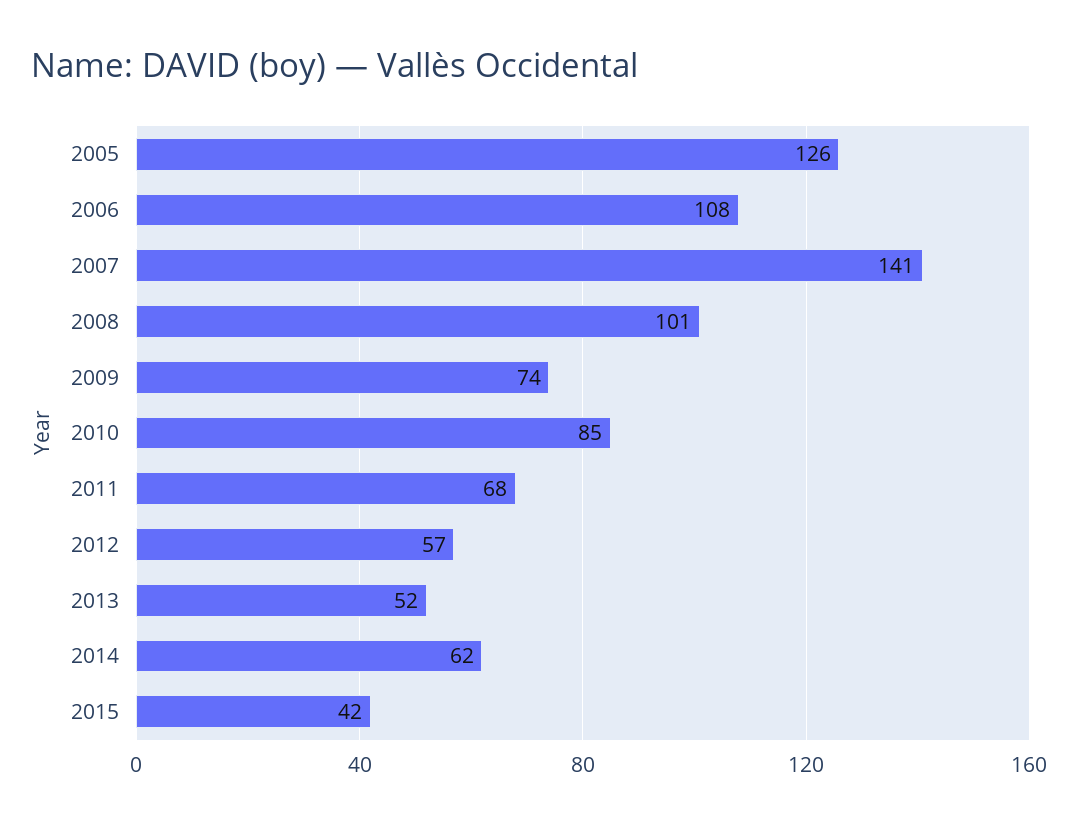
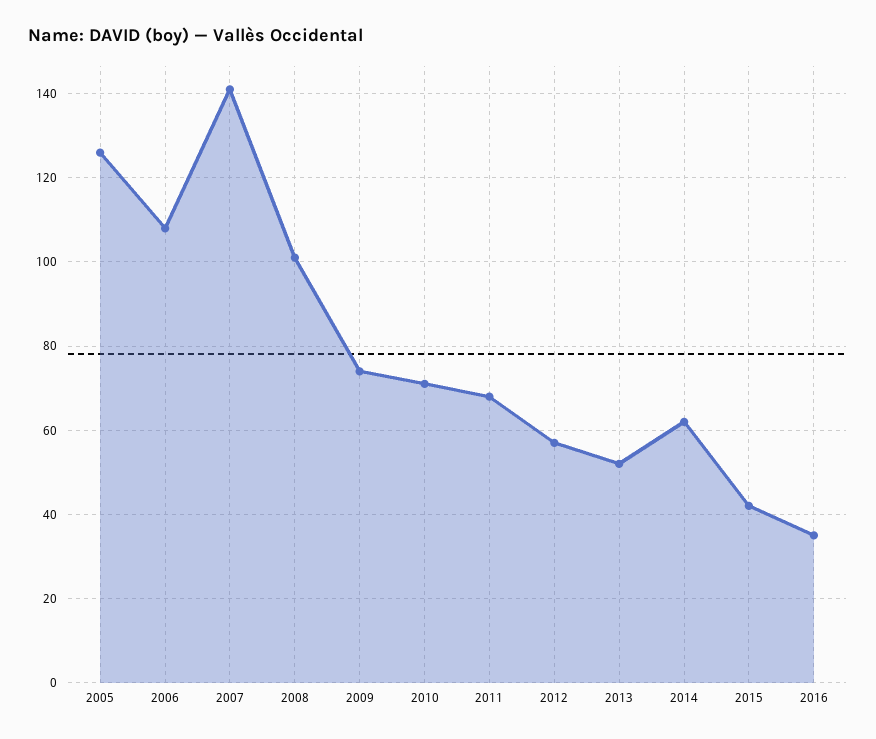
2010: 85 -> 70
2016: none -> 35

